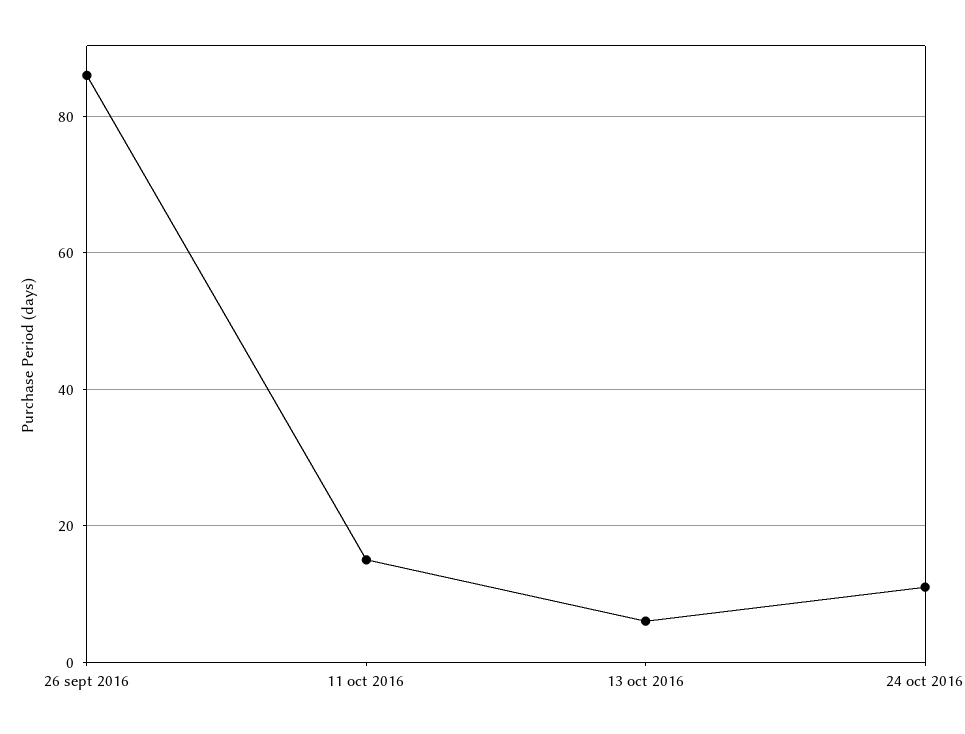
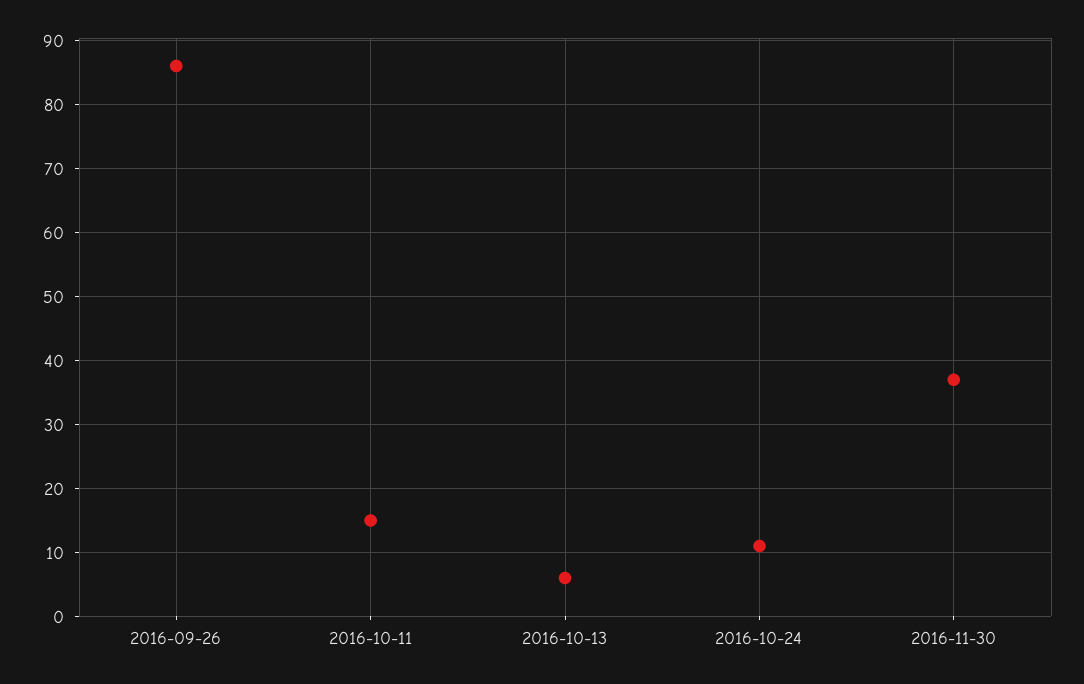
2016-11-30: none -> 37

